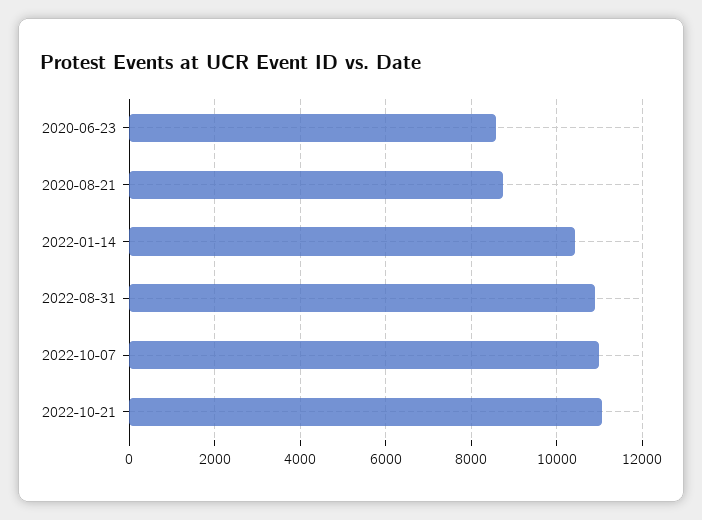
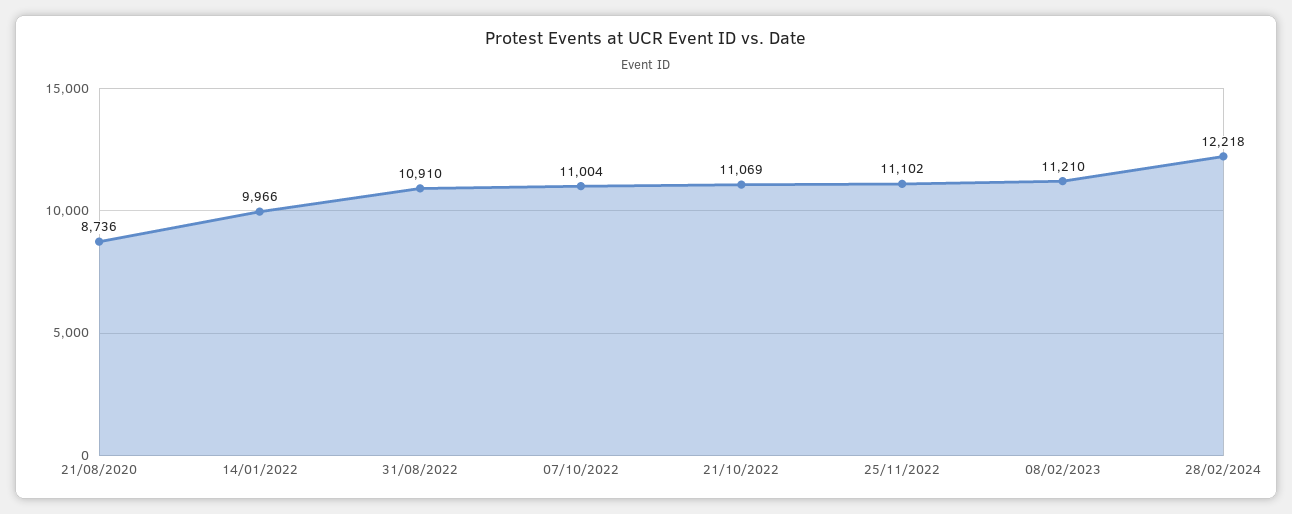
2020-06-23: 8600 -> none
2022-01-14: 10400 -> 9966
25/11/2022: none -> 11102
08/02/2023: none -> 11210
28/02/2024: none -> 12218

